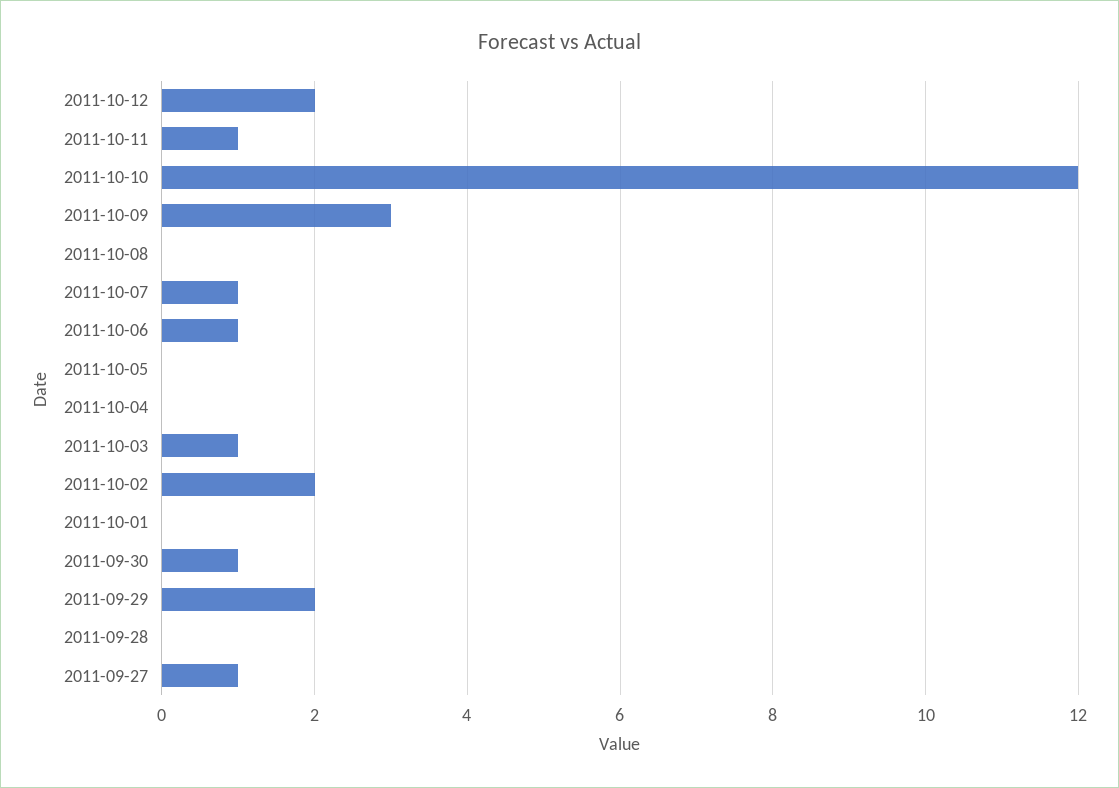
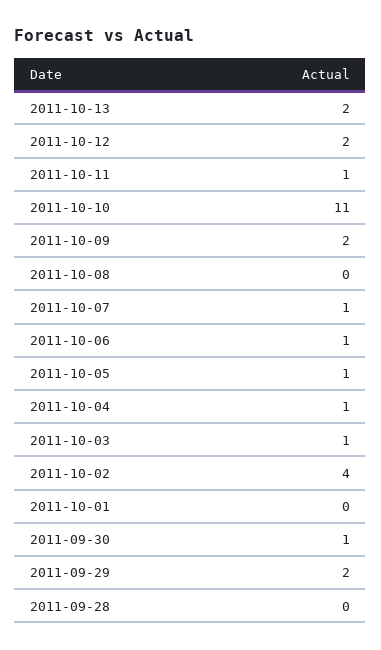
2011-10-10: 12 -> 11
2011-10-09: 3 -> 2
2011-10-05: 0 -> 1
2011-10-04: 0 -> 1
2011-10-02: 2 -> 4
2011-09-27: 1 -> none
2011-10-13: none -> 2

